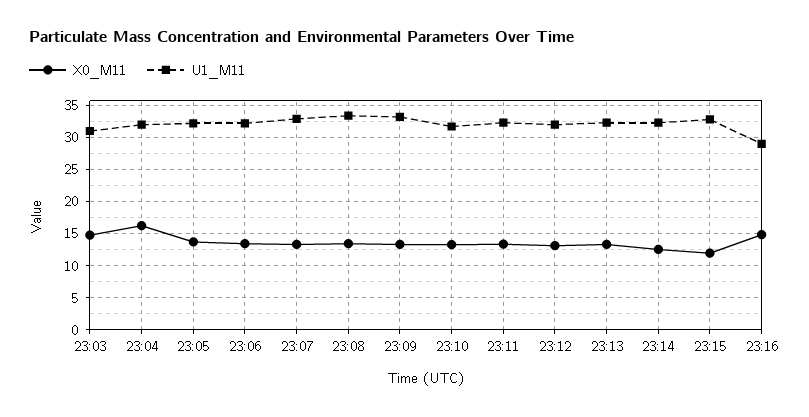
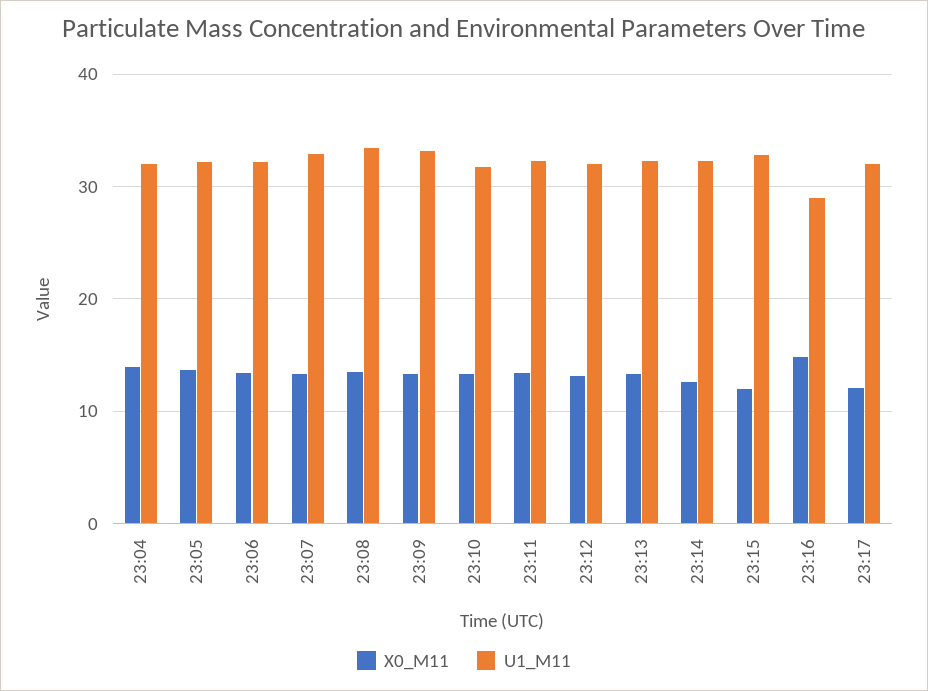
X0_M11, 23:03: 15 -> none
U1_M11, 23:03: 31 -> none
X0_M11, 23:04: 16 -> 14
X0_M11, 23:17: none -> 12
U1_M11, 23:17: none -> 32

